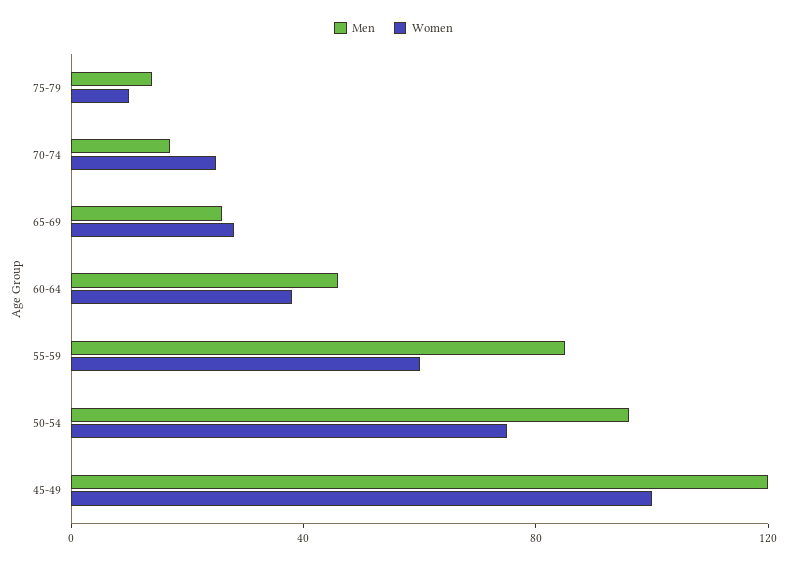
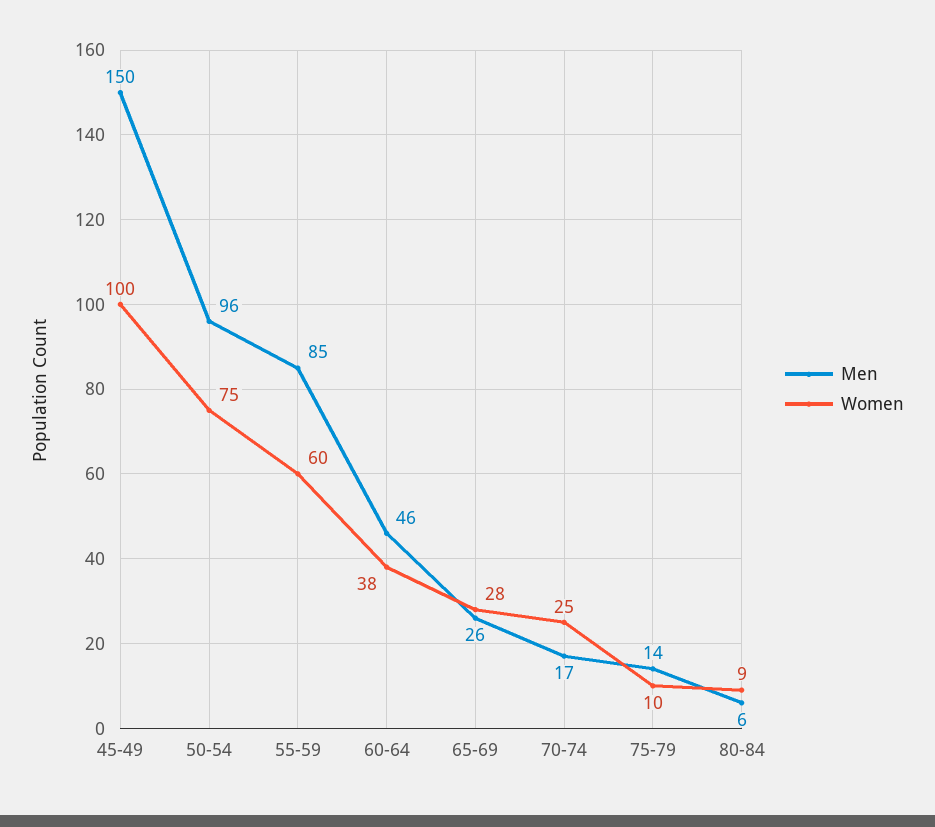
Men, 45-49: 120 -> 150
Men, 80-84: none -> 6
Women, 80-84: none -> 9

